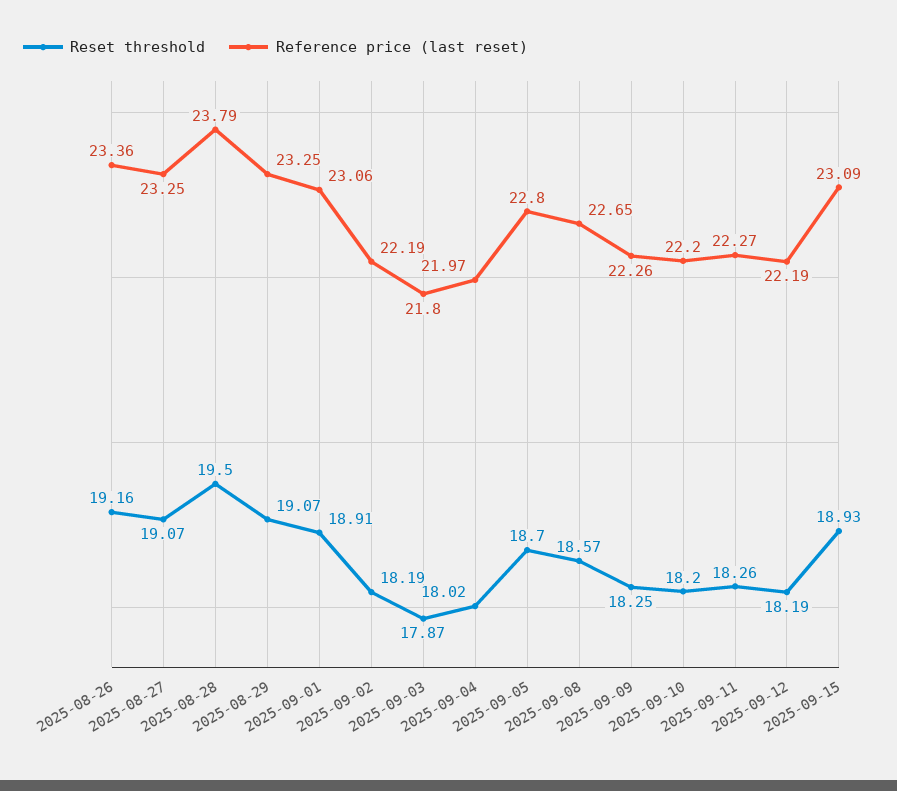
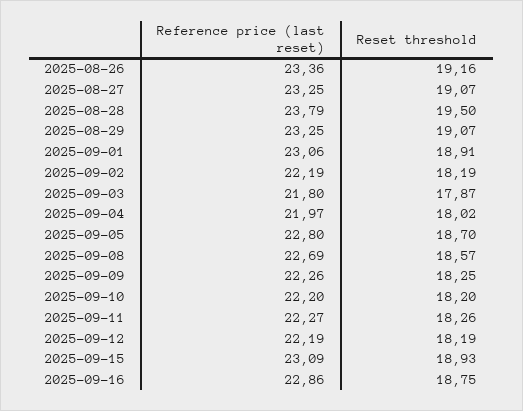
Reference price (last reset), 2025-09-08: 22.65 -> 22.69
Reference price (last reset), 2025-09-16: none -> 22.86
Reset threshold, 2025-09-16: none -> 18.75

